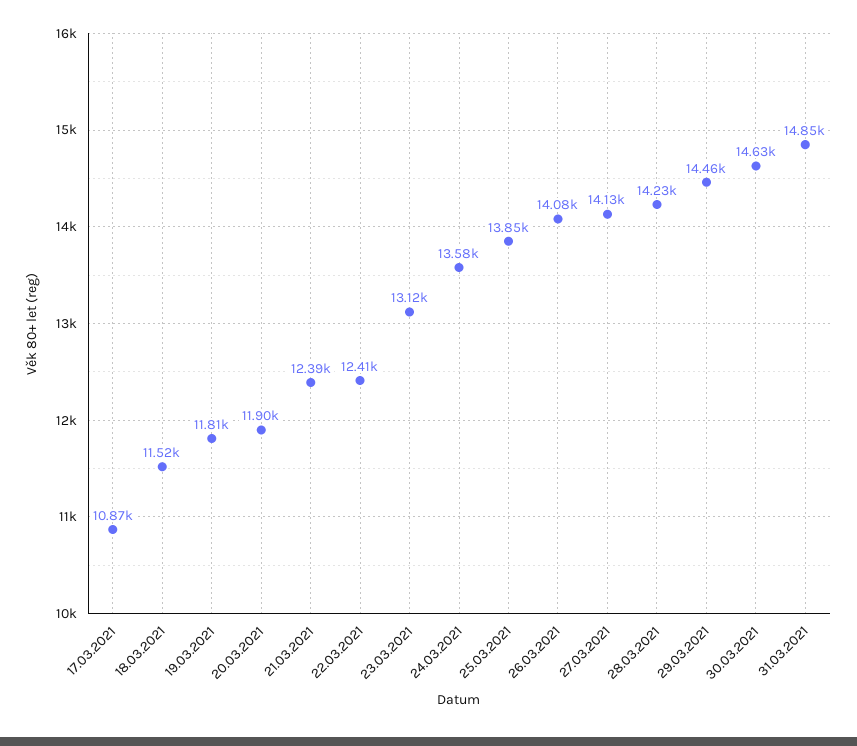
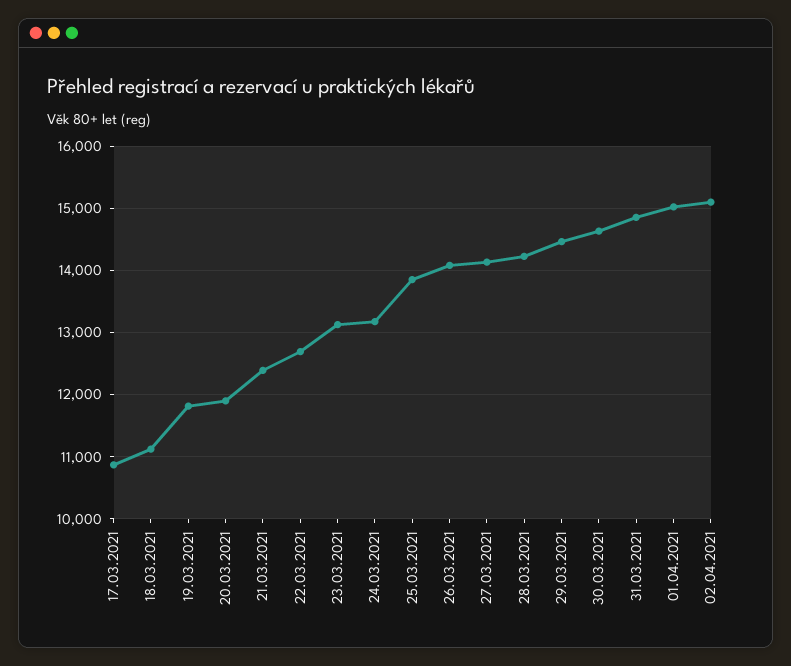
18.03.2021: 11520 -> 11100
22.03.2021: 12410 -> 12700
24.03.2021: 13580 -> 13200
01.04.2021: none -> 15000
02.04.2021: none -> 15100

